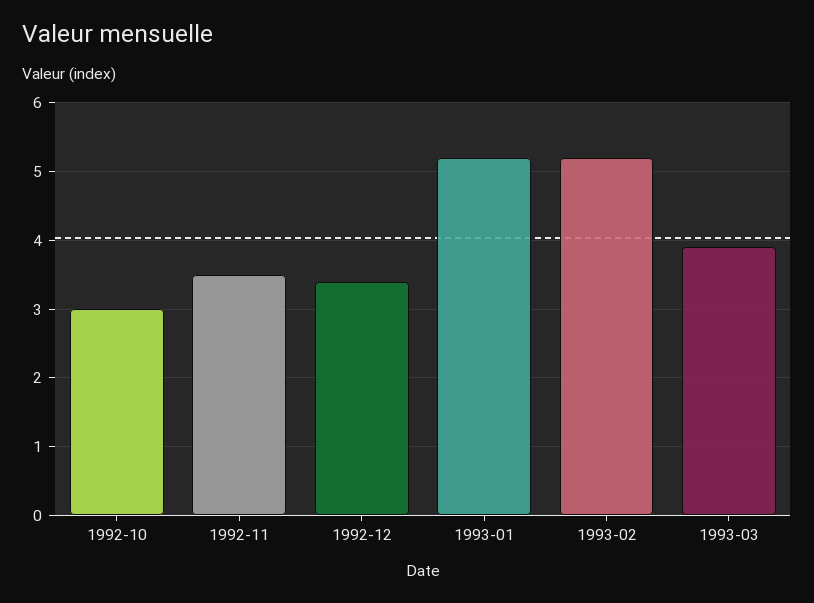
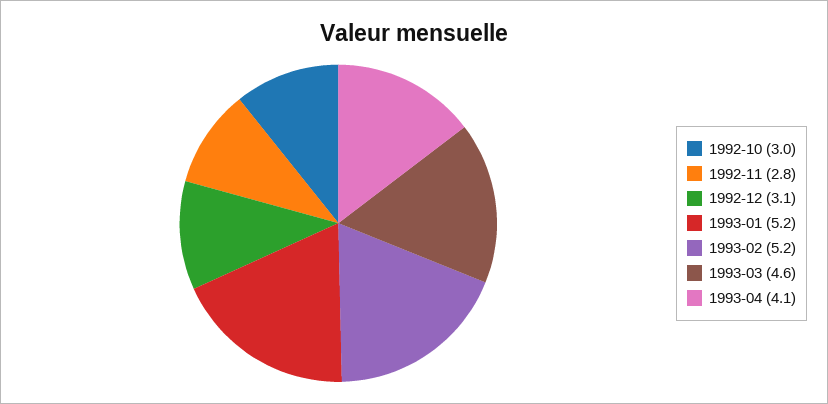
1992-11: 3.5 -> 2.8
1992-12: 3.4 -> 3.1
1993-03: 3.9 -> 4.6
1993-04: none -> 4.1

